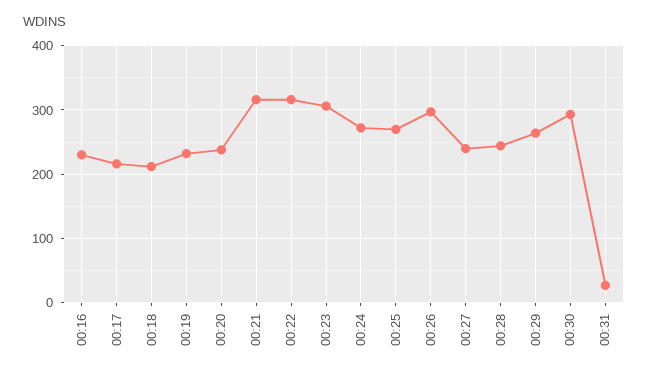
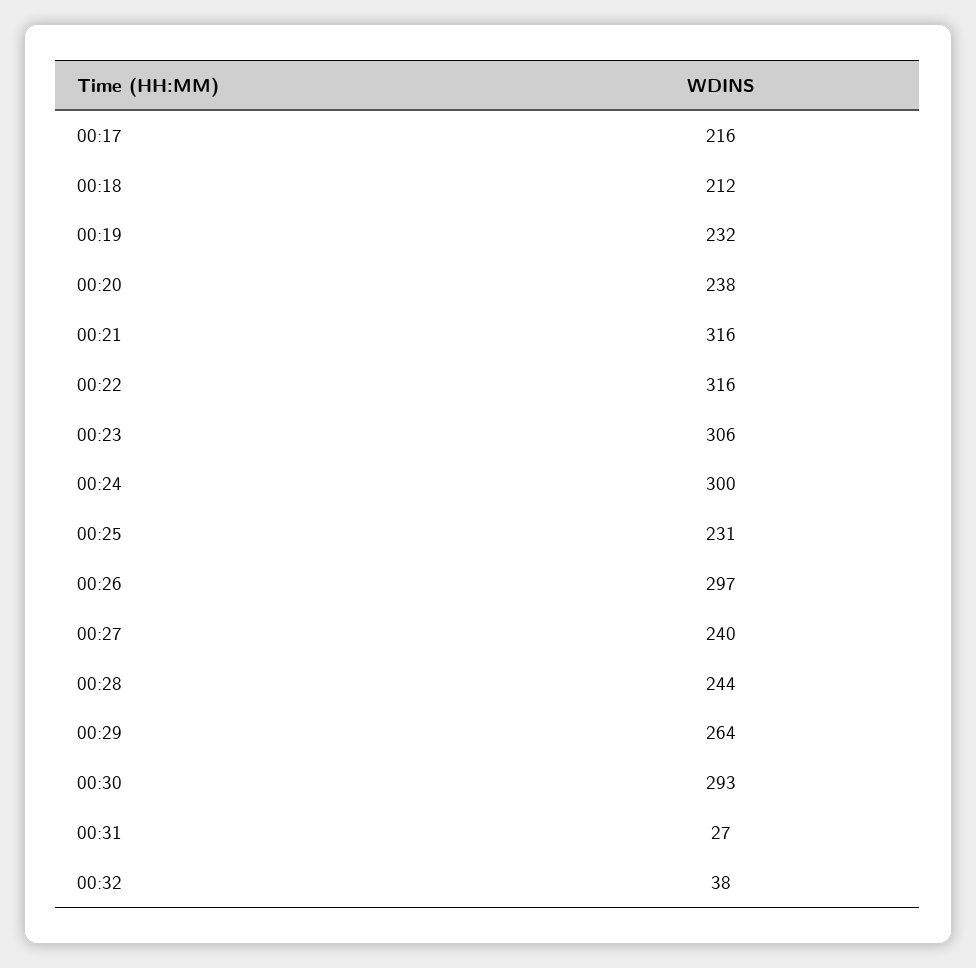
00:16: 230 -> none
00:24: 270 -> 300
00:25: 270 -> 231
00:32: none -> 38

